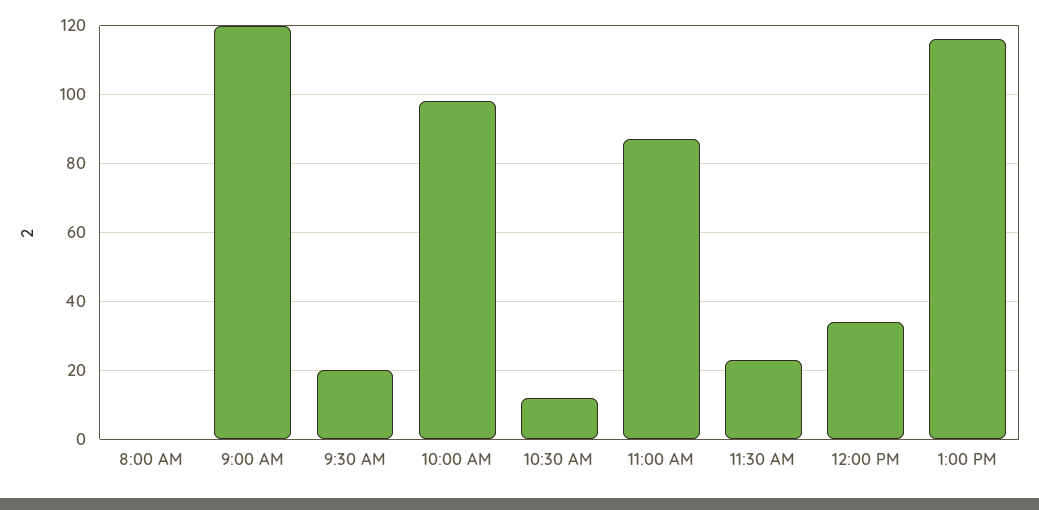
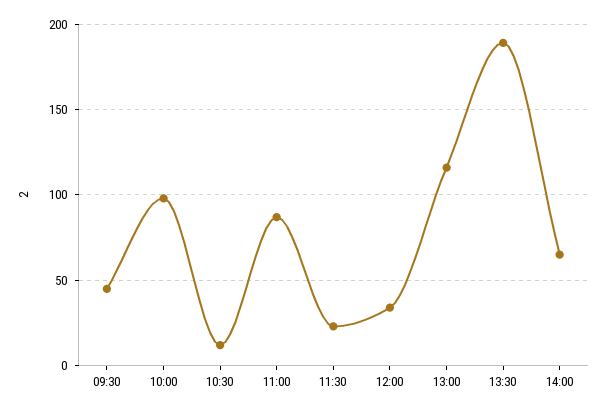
8:00 AM: 0 -> none
9:00 AM: 120 -> none
9:30 AM: 20 -> 45
13:30: none -> 190
14:00: none -> 65

